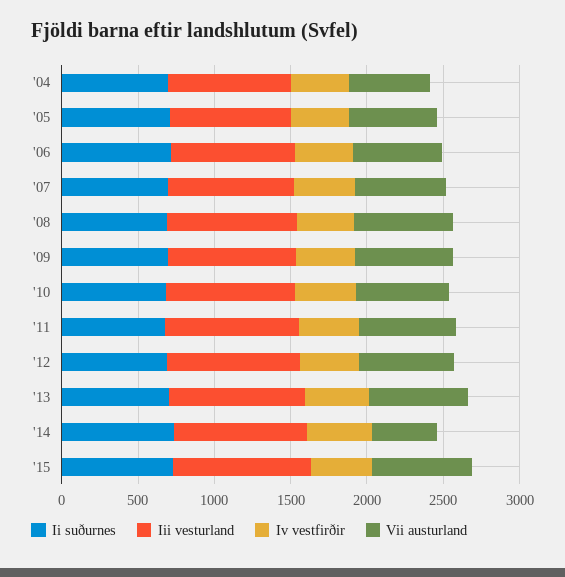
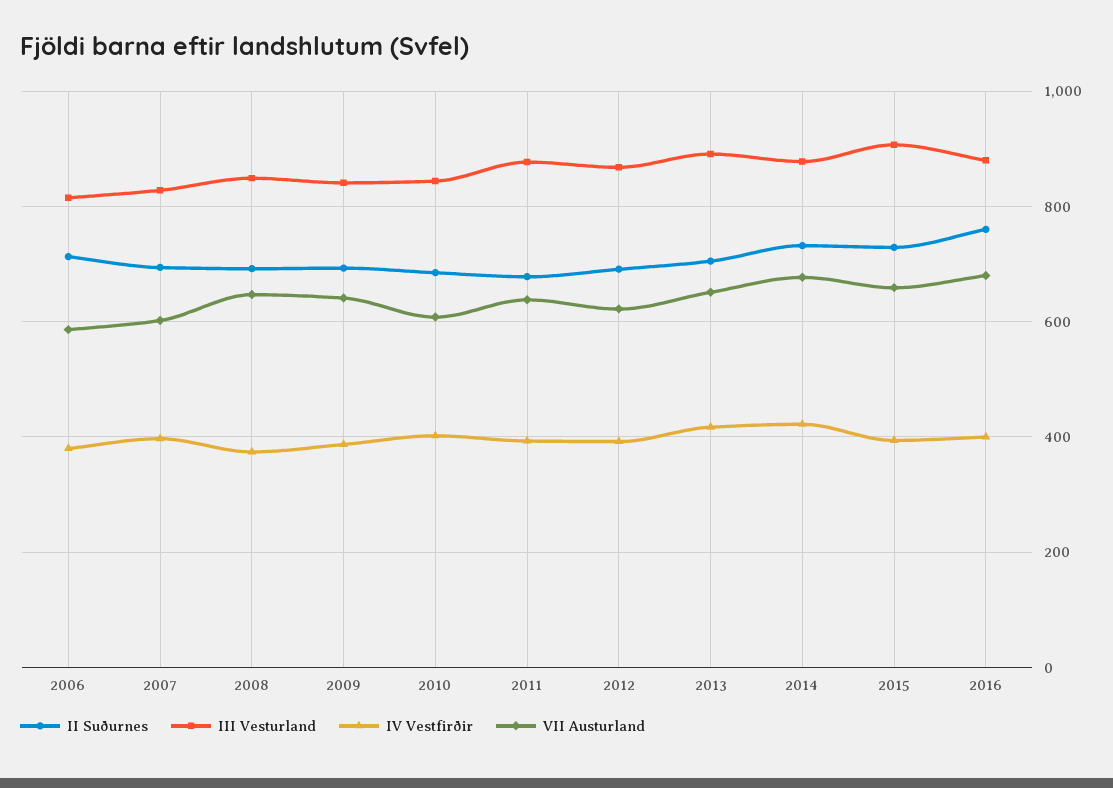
Ii suðurnes, '04: 700 -> none
Iii vesturland, '04: 800 -> none
Iv vestfirðir, '04: 400 -> none
Vii austurland, '04: 500 -> none
Ii suðurnes, '05: 700 -> none
Iii vesturland, '05: 800 -> none
Iv vestfirðir, '05: 400 -> none
Vii austurland, '05: 600 -> none
Vii austurland, '14: 400 -> 680
Ii suðurnes, 2016: none -> 760
Iii vesturland, 2016: none -> 880
Iv vestfirðir, 2016: none -> 400
Vii austurland, 2016: none -> 680

